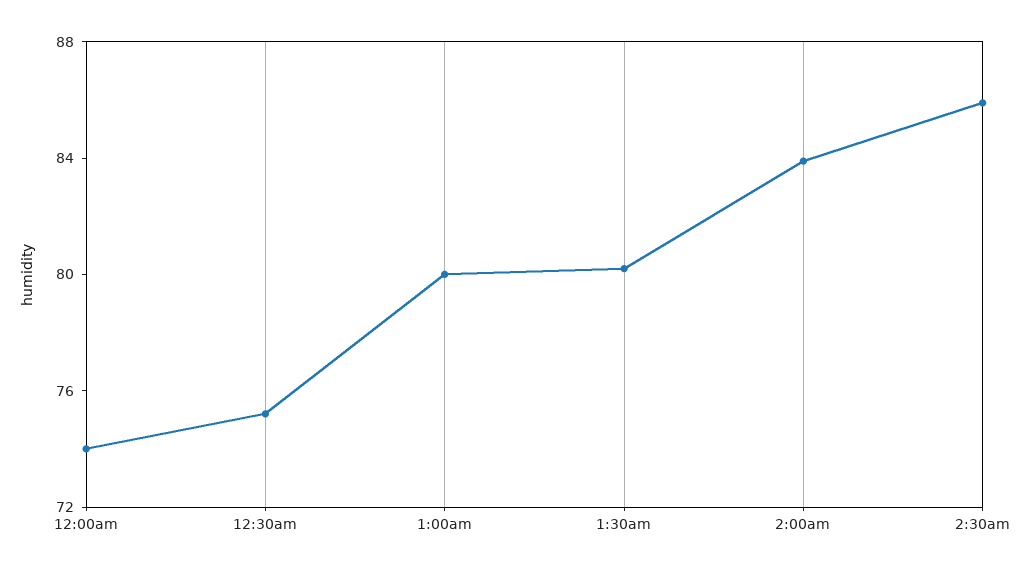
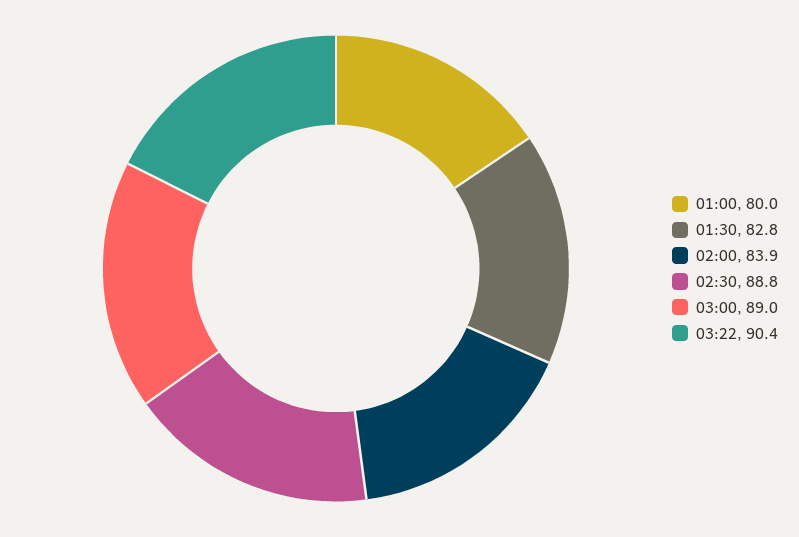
12:00am: 74 -> none
12:30am: 75 -> none
1:30am: 80 -> 82.8
2:30am: 86 -> 88.8
03:00: none -> 89
03:22: none -> 90.4

